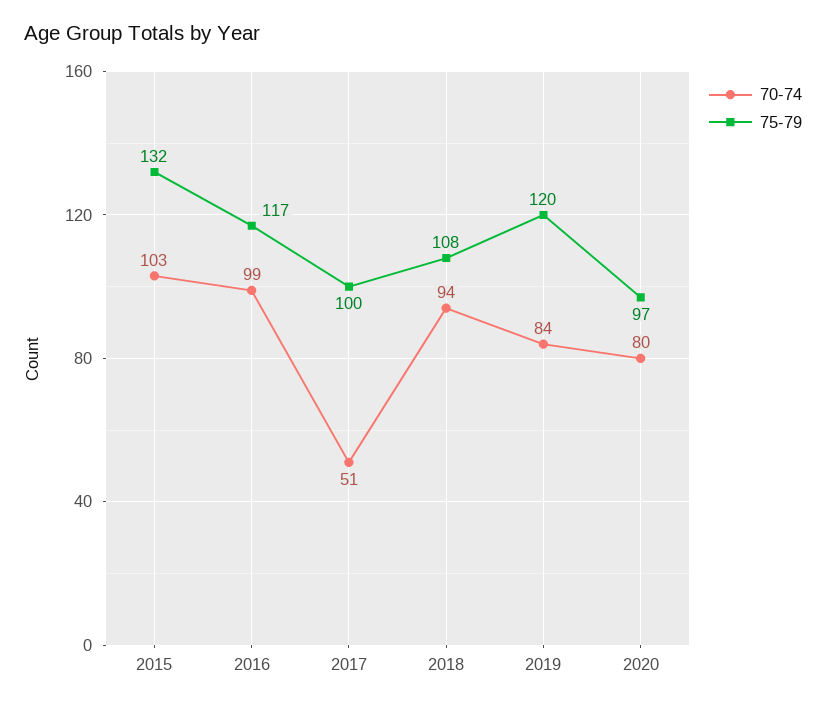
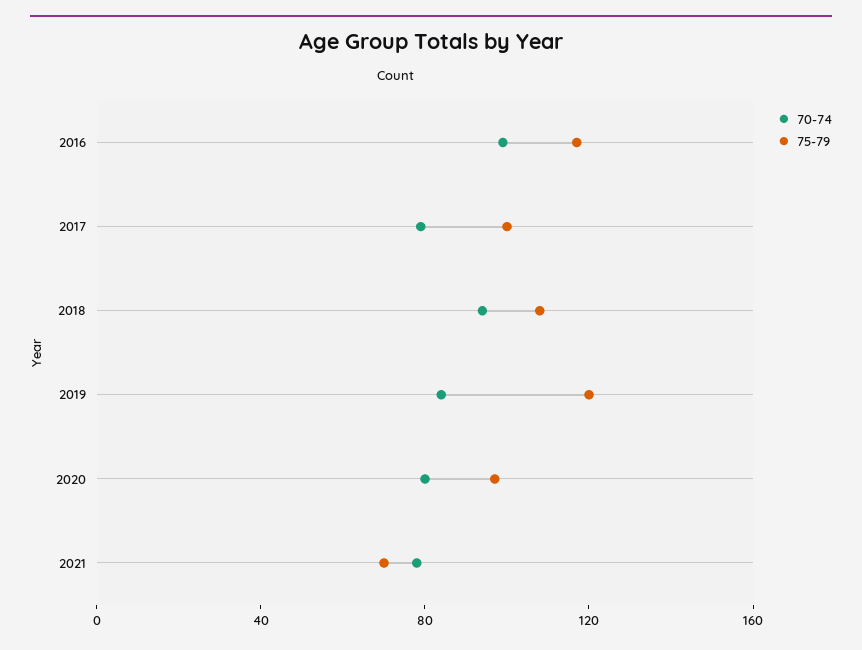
70-74, 2015: 103 -> none
75-79, 2015: 132 -> none
70-74, 2017: 51 -> 80
70-74, 2021: none -> 80
75-79, 2021: none -> 70

